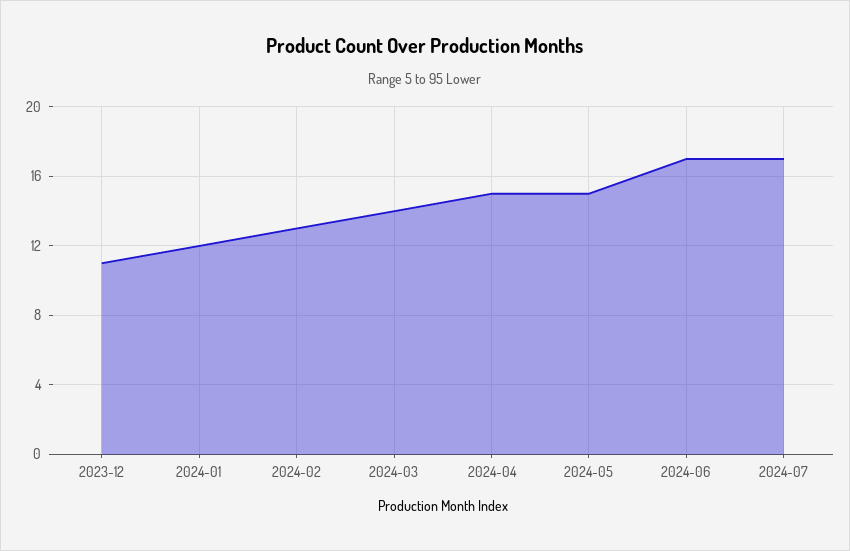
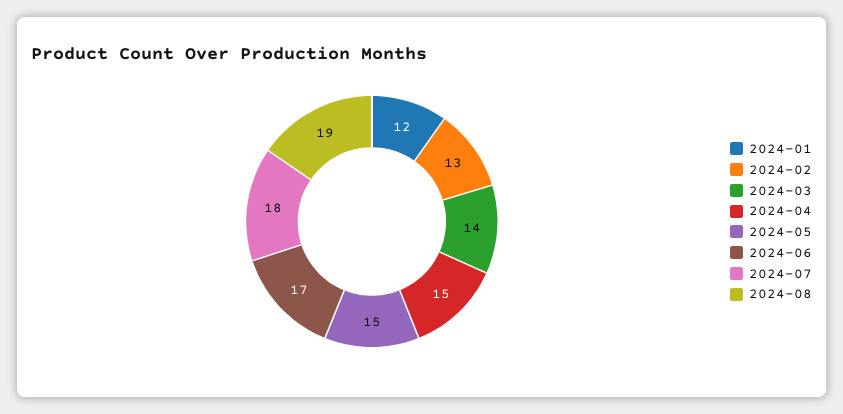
2023-12: 11 -> none
2024-07: 17 -> 18
2024-08: none -> 19

